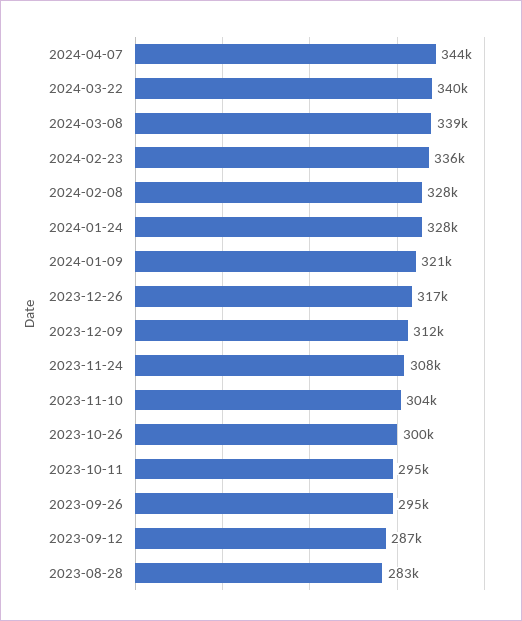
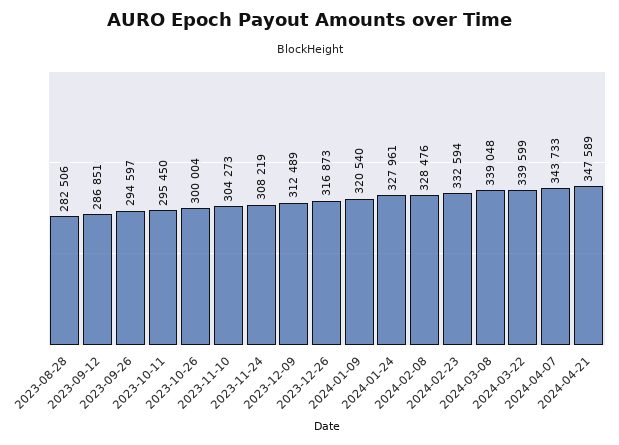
2024-02-23: 336000 -> 332594
2024-04-21: none -> 347589

